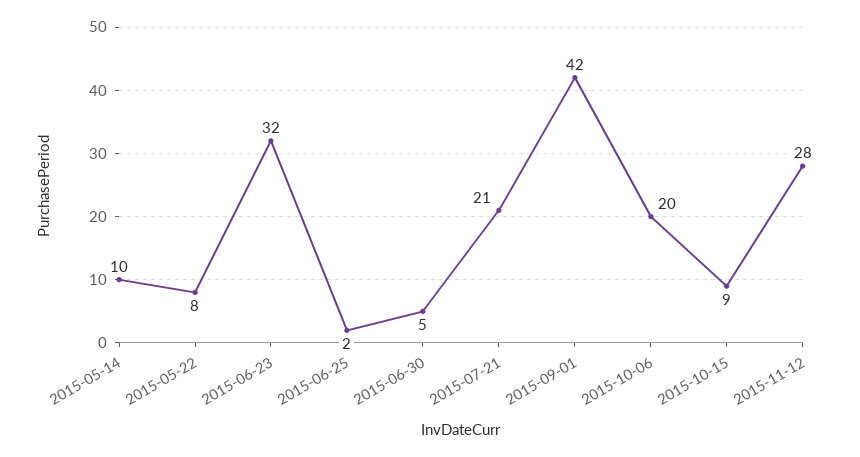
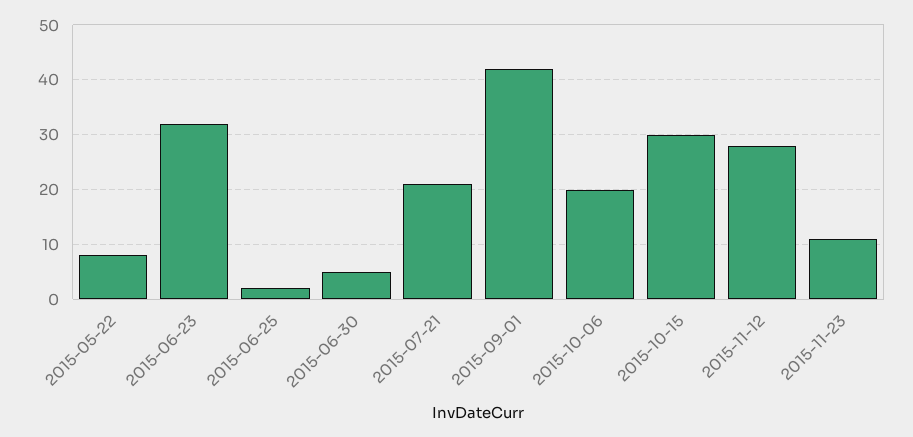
2015-05-14: 10 -> none
2015-10-15: 9 -> 30
2015-11-23: none -> 10

